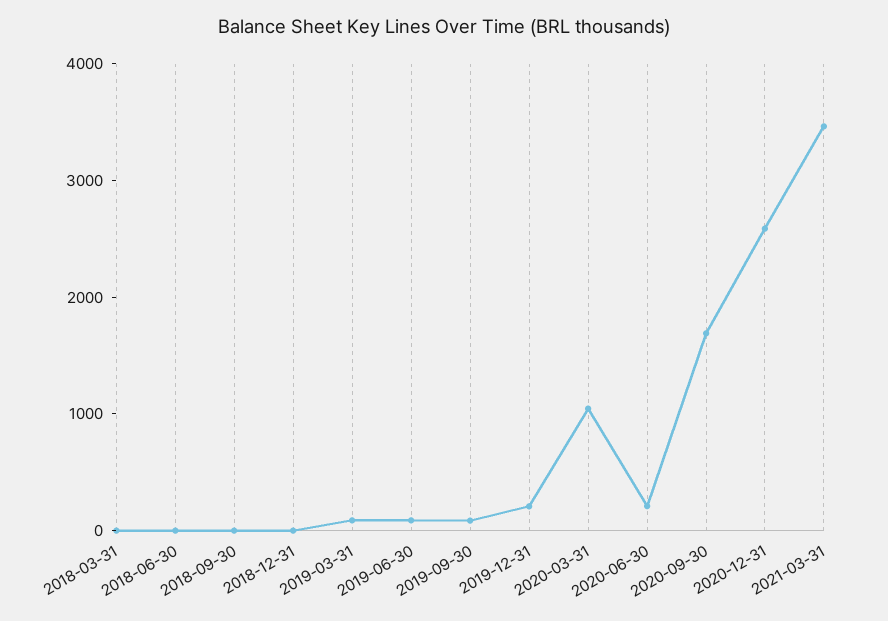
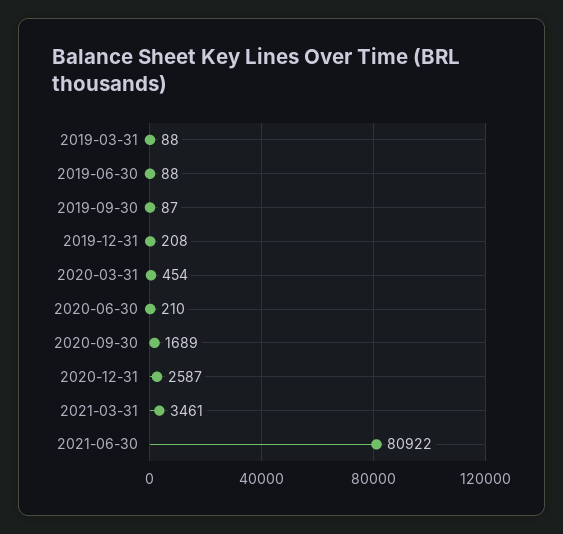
2018-03-31: 0 -> none
2018-06-30: 0 -> none
2018-09-30: 0 -> none
2018-12-31: 0 -> none
2020-03-31: 1000 -> 454
2021-06-30: none -> 80922

